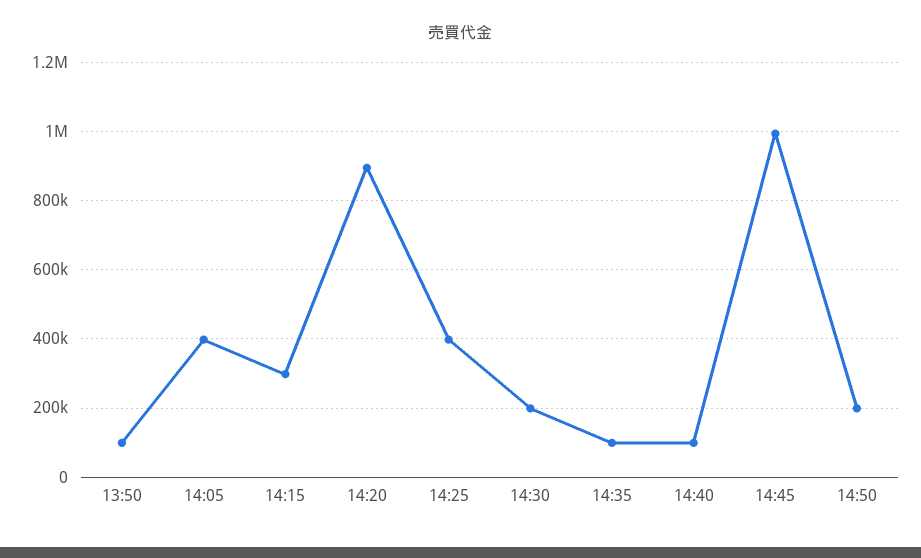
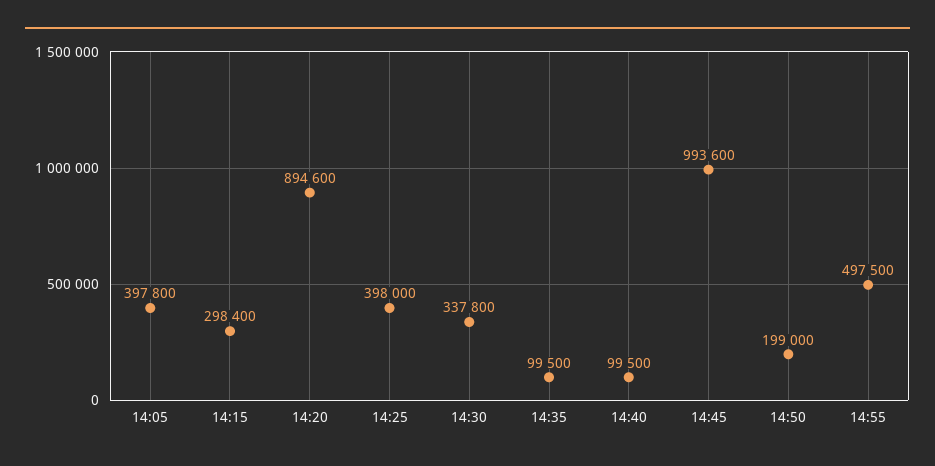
13:50: 100000 -> none
14:30: 200000 -> 337800
14:55: none -> 497500

